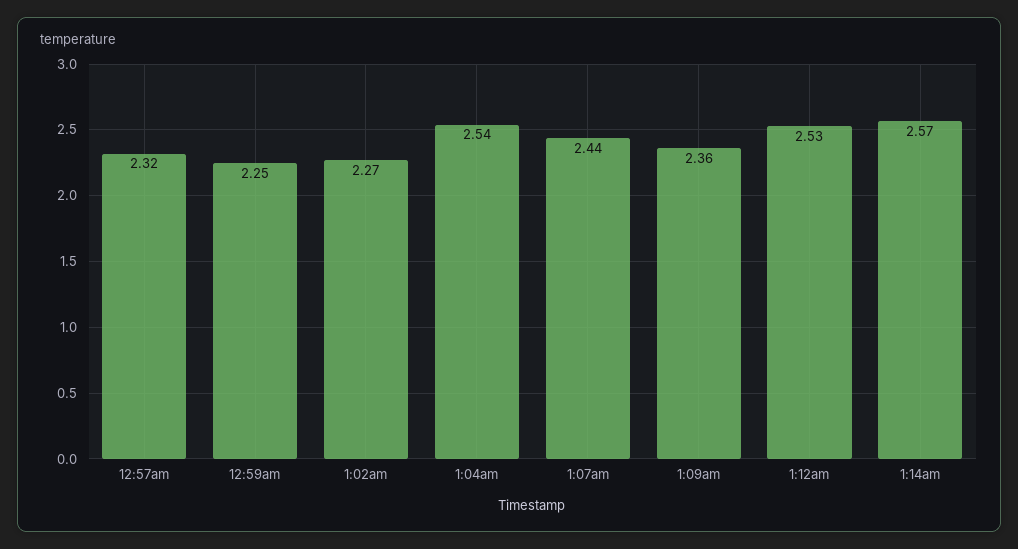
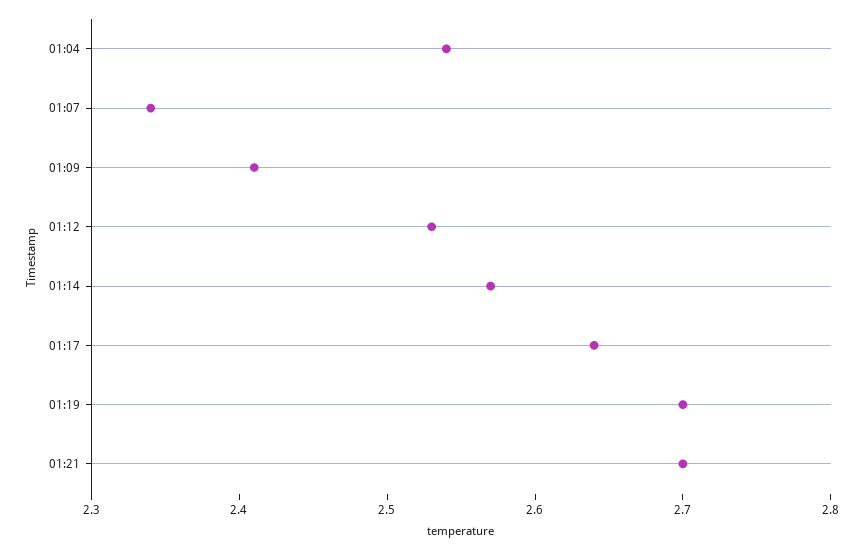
12:57am: 2.32 -> none
12:59am: 2.25 -> none
1:02am: 2.27 -> none
1:07am: 2.44 -> 2.34
1:09am: 2.36 -> 2.41
01:17: none -> 2.64
01:19: none -> 2.7
01:21: none -> 2.7

